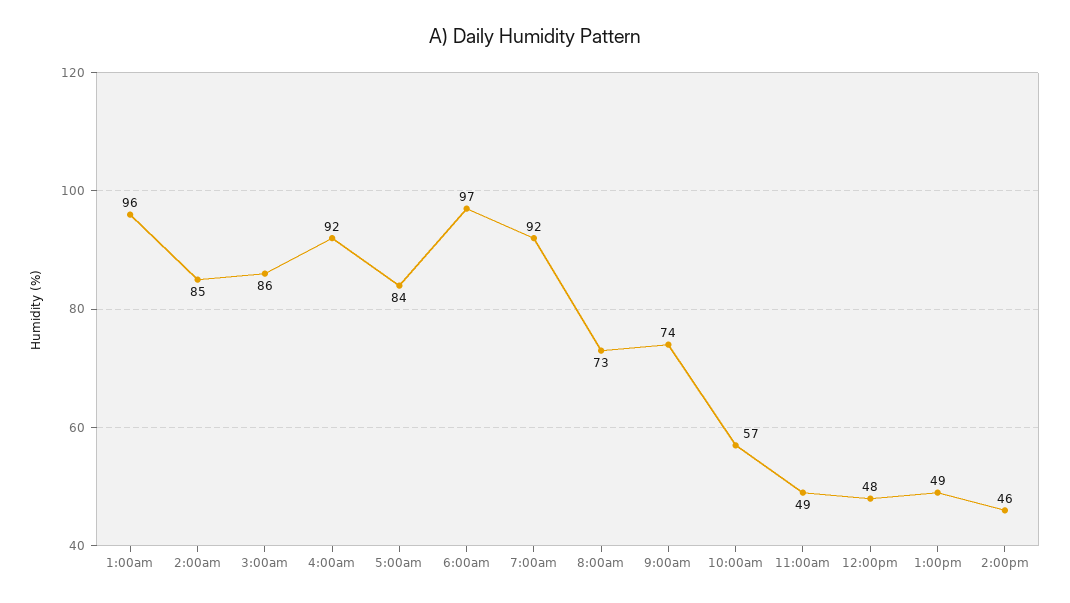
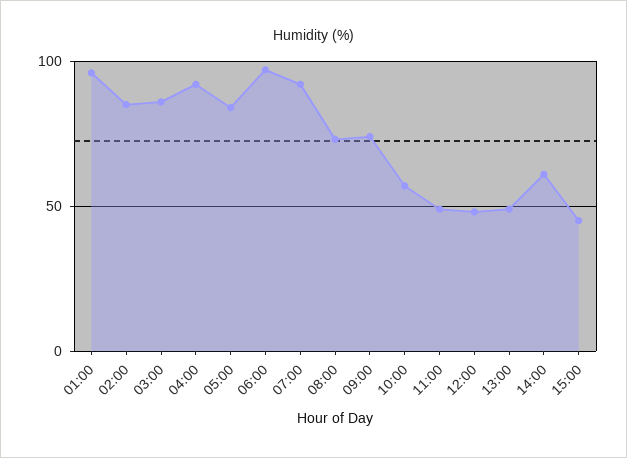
2:00pm: 46 -> 60
15:00: none -> 45

